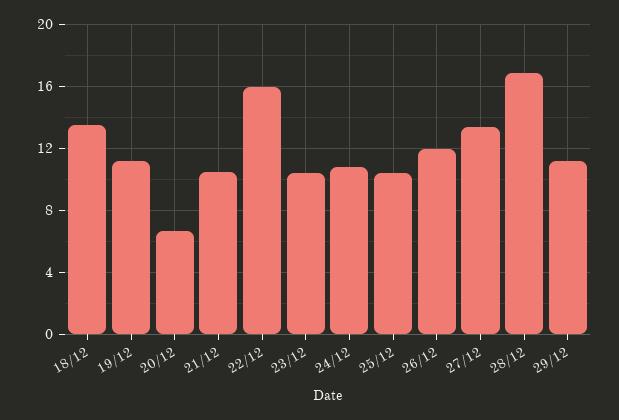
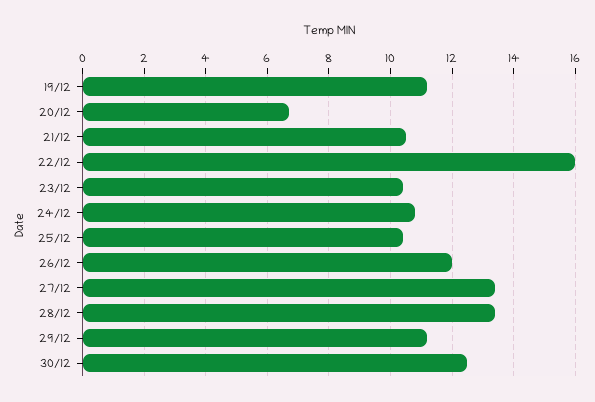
18/12: 13.5 -> none
28/12: 17 -> 13.5
30/12: none -> 12.5

